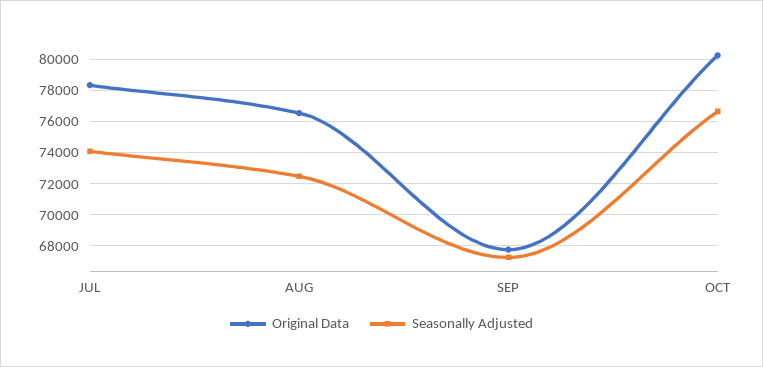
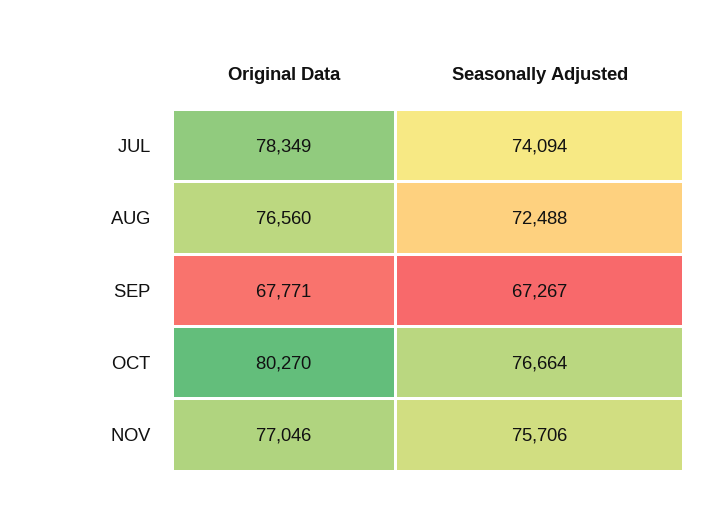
Original Data, NOV: none -> 77046
Seasonally Adjusted, NOV: none -> 75706

